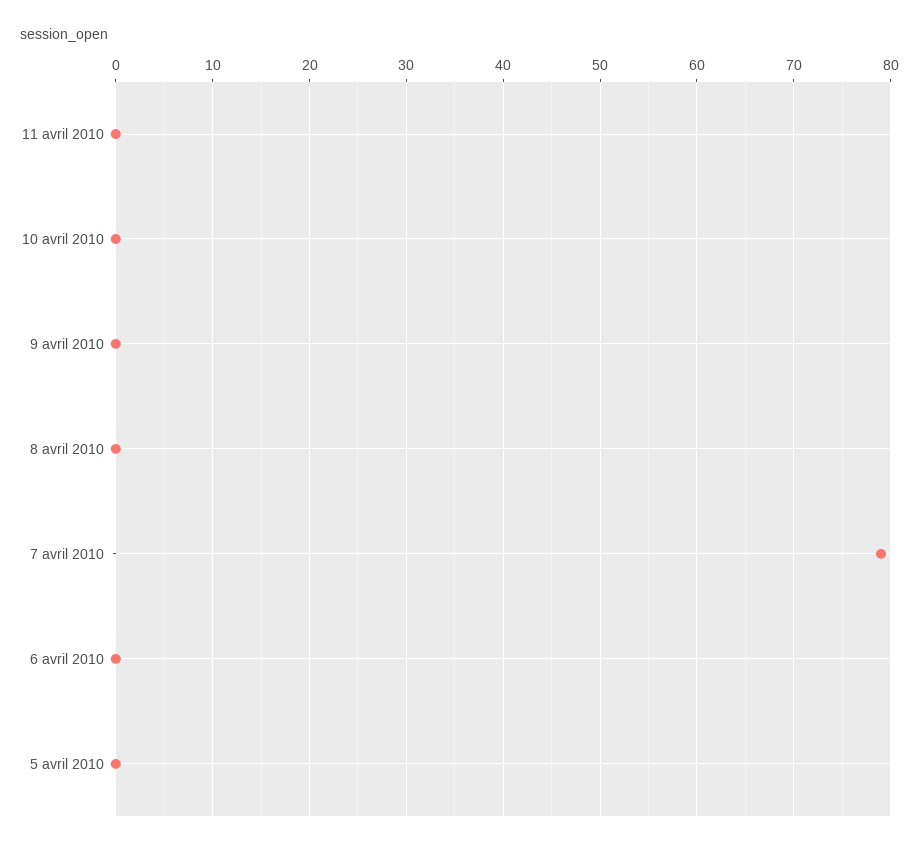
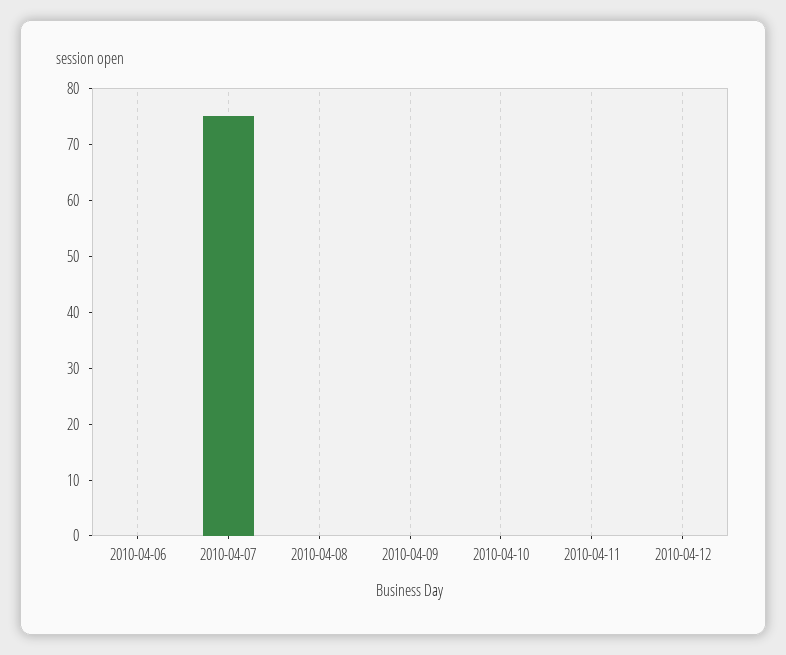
7 avril 2010: 79 -> 75
5 avril 2010: 0 -> none
2010-04-12: none -> 0

